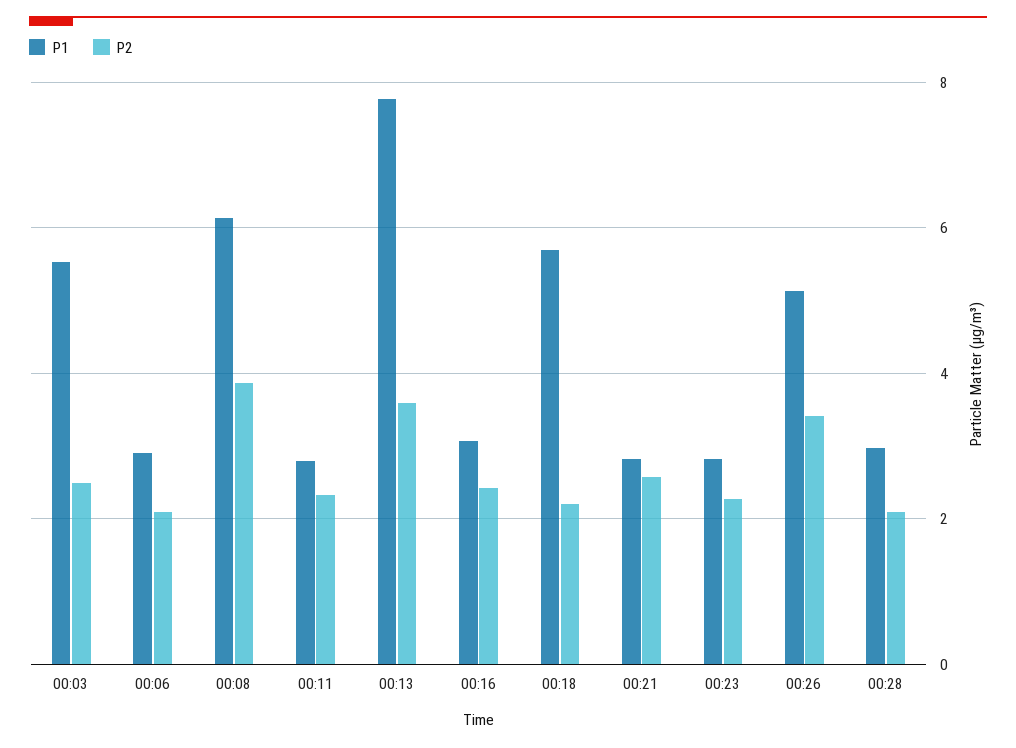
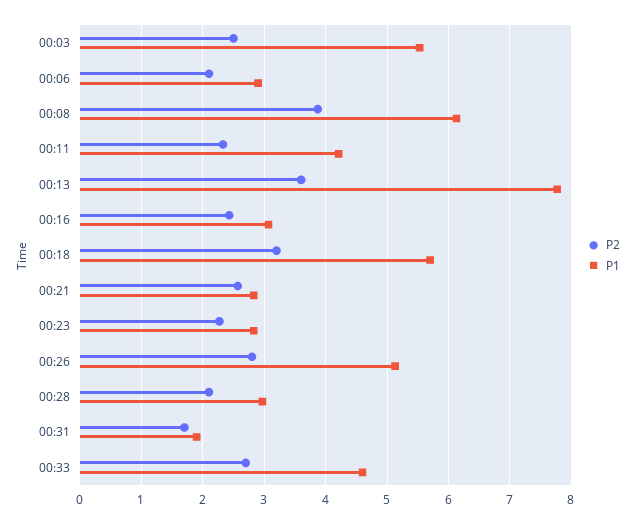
P1, 00:11: 2.8 -> 4.2
P2, 00:18: 2.2 -> 3.2
P2, 00:26: 3.4 -> 2.8
P2, 00:31: none -> 1.7
P1, 00:31: none -> 1.9
P2, 00:33: none -> 2.7
P1, 00:33: none -> 4.6

